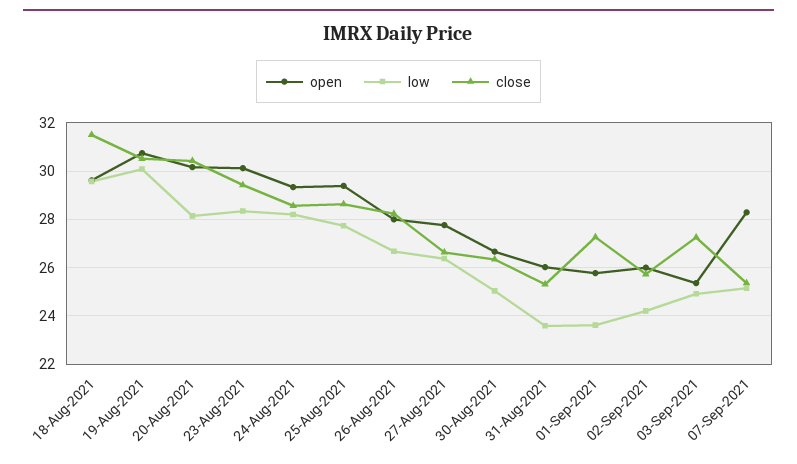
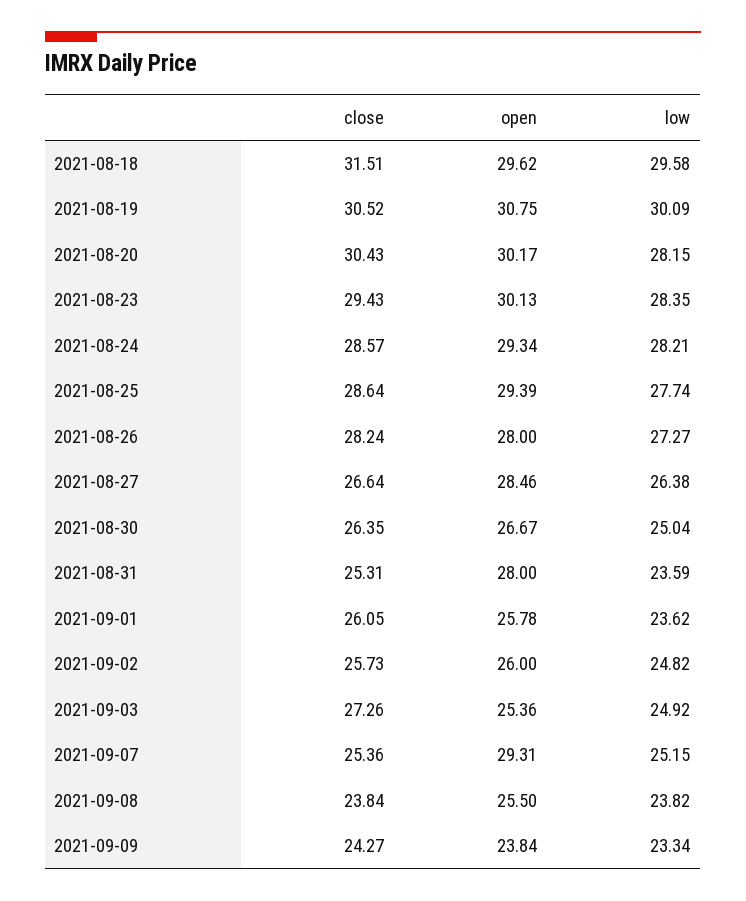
low, 26-Aug-2021: 26.75 -> 27.27
open, 27-Aug-2021: 27.75 -> 28.46
open, 31-Aug-2021: 26 -> 28
close, 01-Sep-2021: 27.25 -> 26.05
low, 02-Sep-2021: 24.25 -> 24.82
open, 07-Sep-2021: 28.25 -> 29.31
close, 2021-09-08: none -> 23.84
open, 2021-09-08: none -> 25.5
low, 2021-09-08: none -> 23.82
close, 2021-09-09: none -> 24.27
open, 2021-09-09: none -> 23.84
low, 2021-09-09: none -> 23.34

